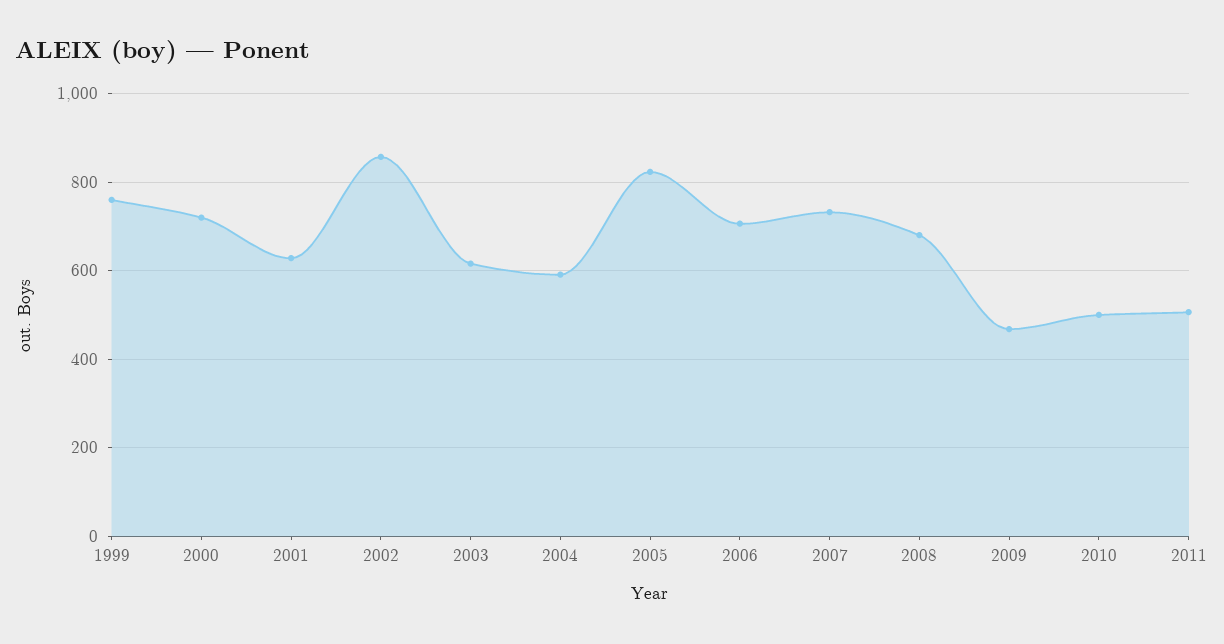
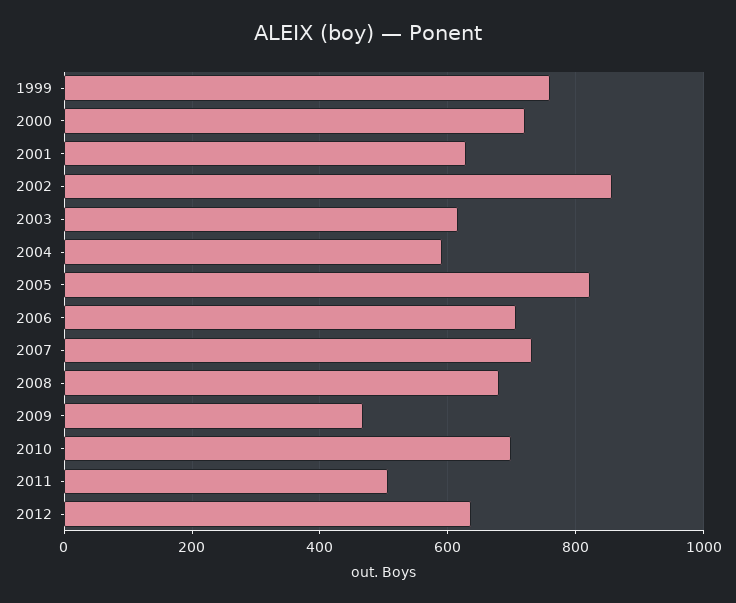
2010: 500 -> 700
2012: none -> 640

